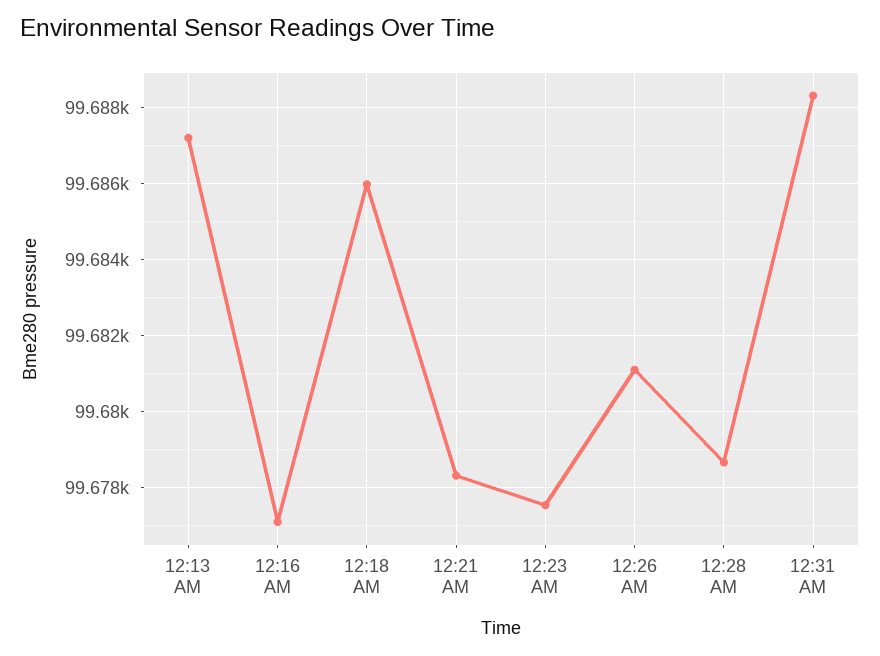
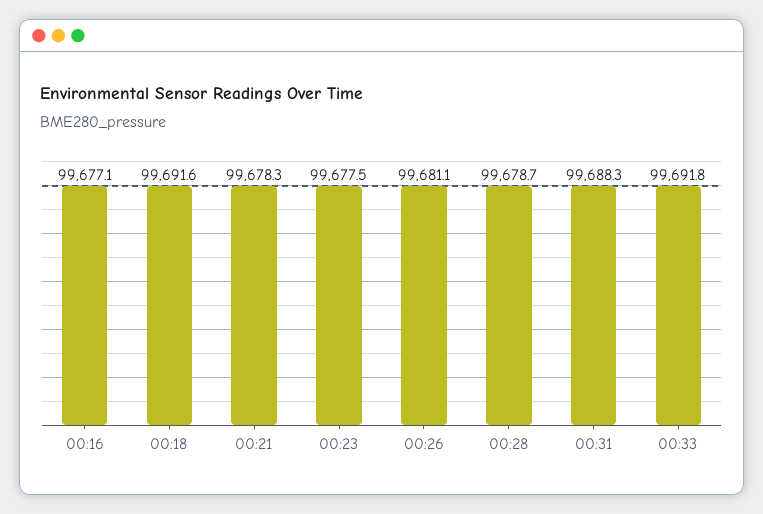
12:13 AM: 99687.2 -> none
12:18 AM: 99686 -> 99691.6
00:33: none -> 99691.8

